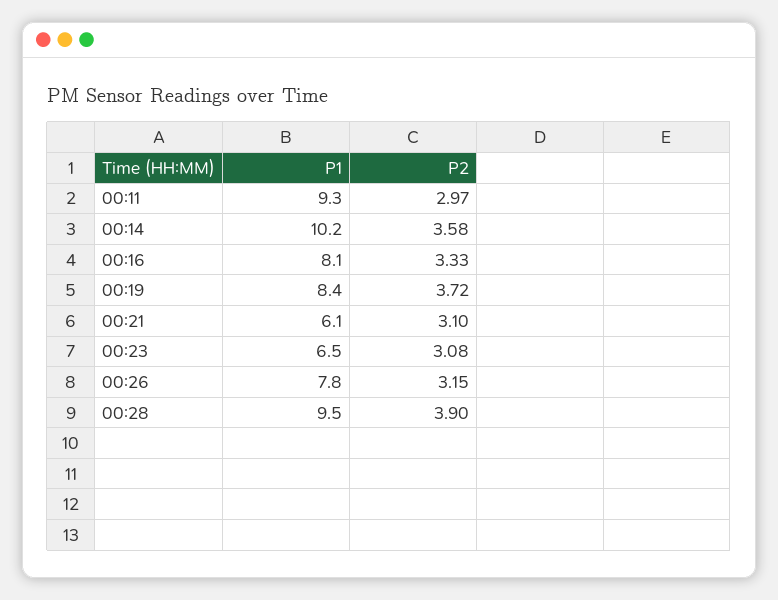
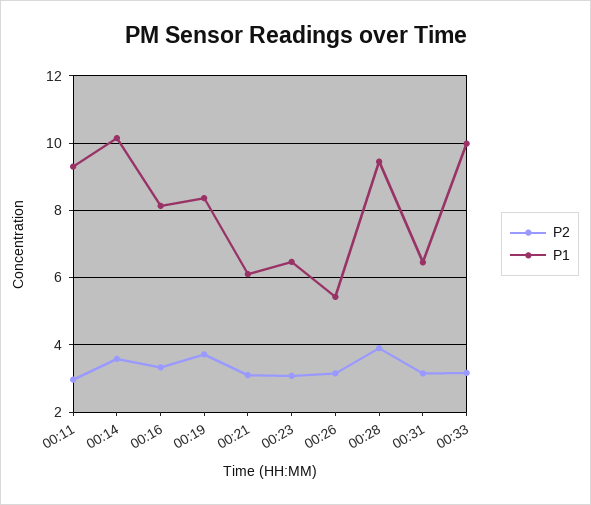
P1, 00:26: 7.8 -> 5.4
P2, 00:31: none -> 3.2
P1, 00:31: none -> 6.4
P2, 00:33: none -> 3.2
P1, 00:33: none -> 10

